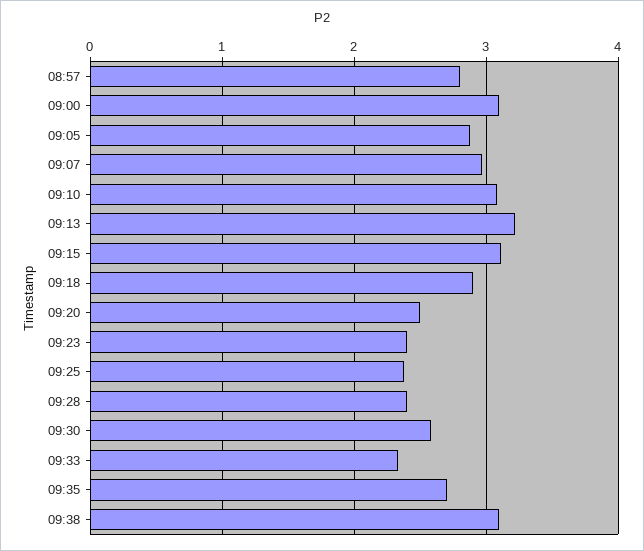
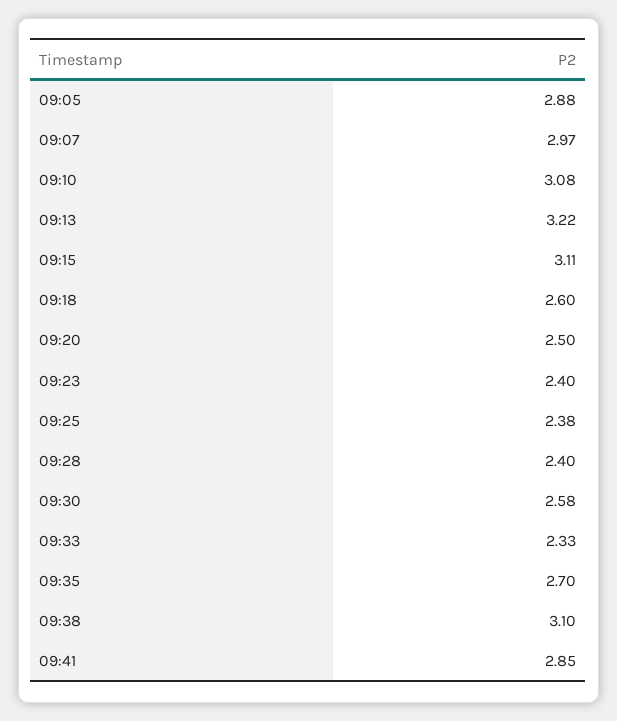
08:57: 2.8 -> none
09:00: 3.1 -> none
09:18: 2.9 -> 2.6
09:41: none -> 2.85

